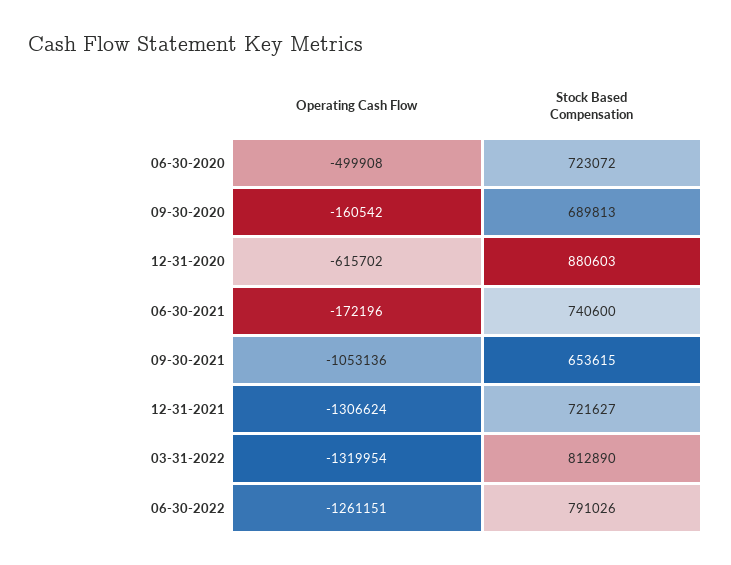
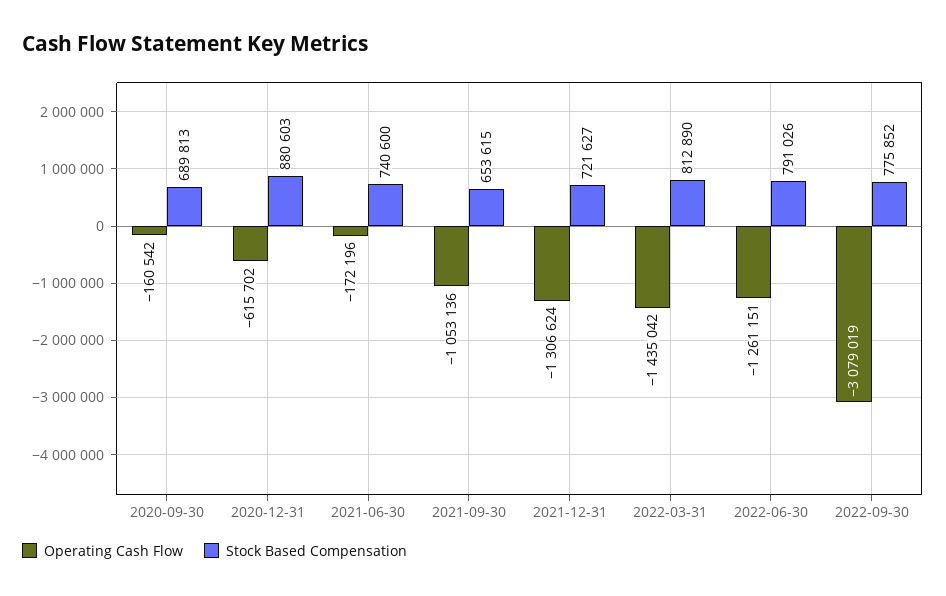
Operating Cash Flow, 06-30-2020: -499908 -> none
Stock Based Compensation, 06-30-2020: 723072 -> none
Operating Cash Flow, 03-31-2022: -1319954 -> -1435042
Operating Cash Flow, 2022-09-30: none -> -3079019
Stock Based Compensation, 2022-09-30: none -> 775852

